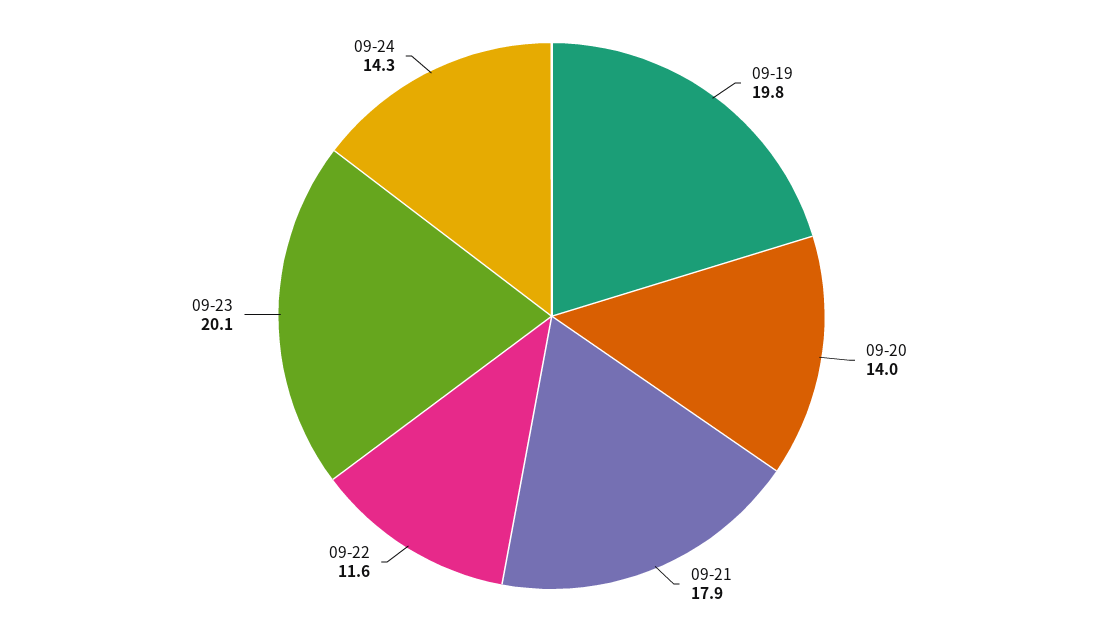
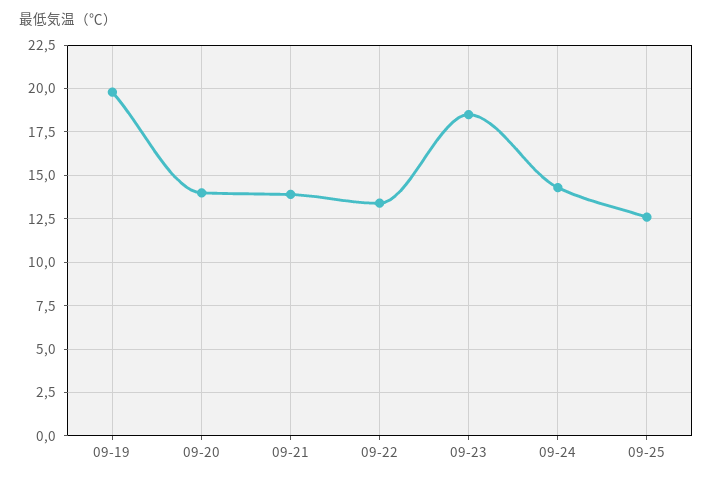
09-21: 17.9 -> 14
09-22: 11.6 -> 13.5
09-23: 20.1 -> 18.5
09-25: none -> 12.5

